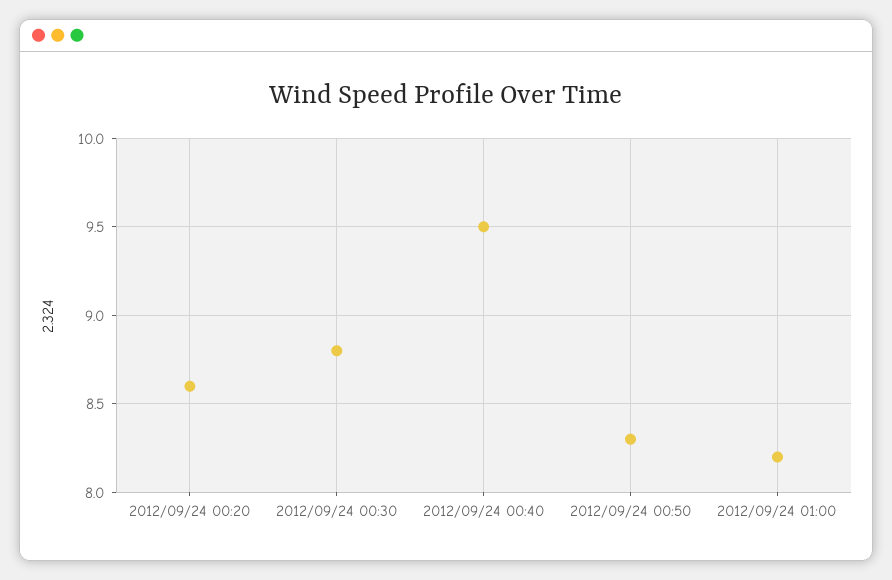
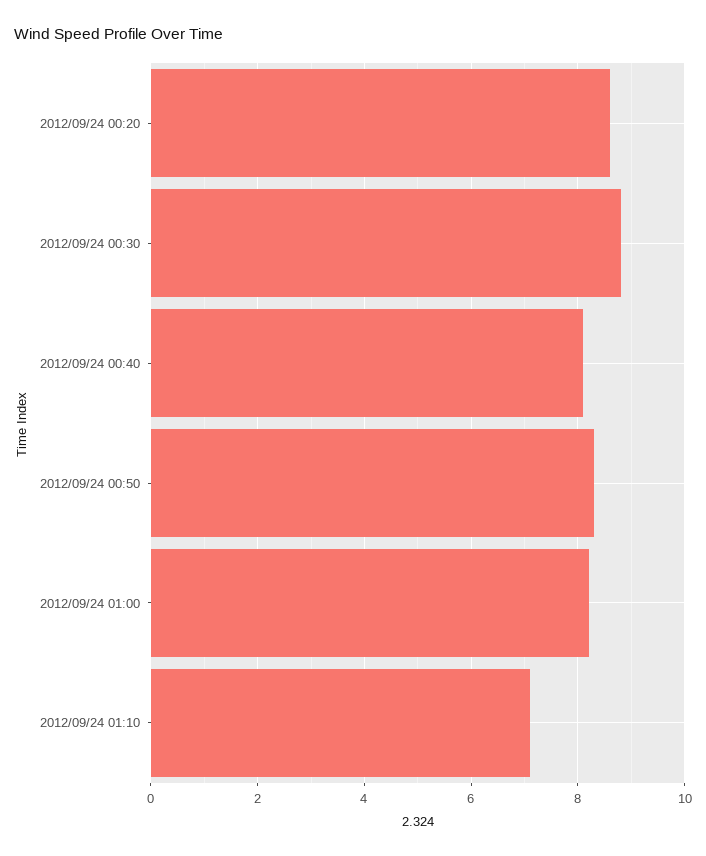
2012/09/24 00:40: 9.5 -> 8
2012/09/24 01:10: none -> 7

